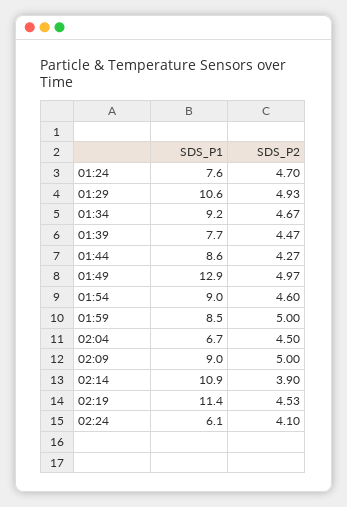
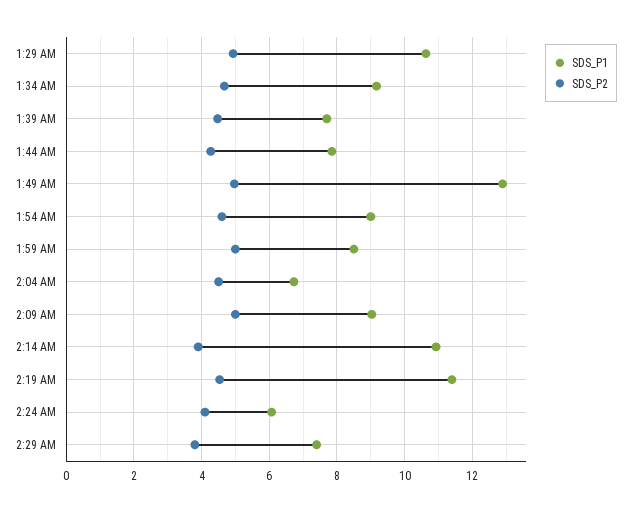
SDS_P1, 01:24: 7.6 -> none
SDS_P2, 01:24: 4.7 -> none
SDS_P1, 01:44: 8.6 -> 7.8
SDS_P1, 2:29 AM: none -> 7.4
SDS_P2, 2:29 AM: none -> 3.8

